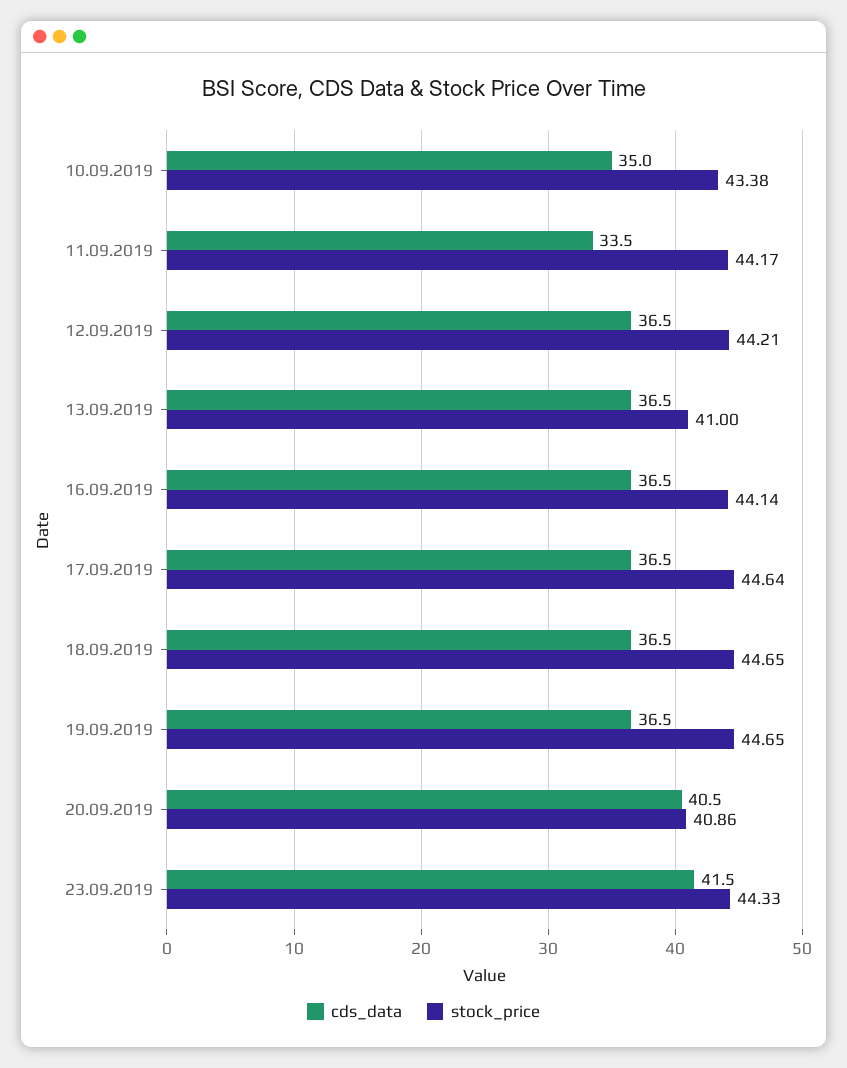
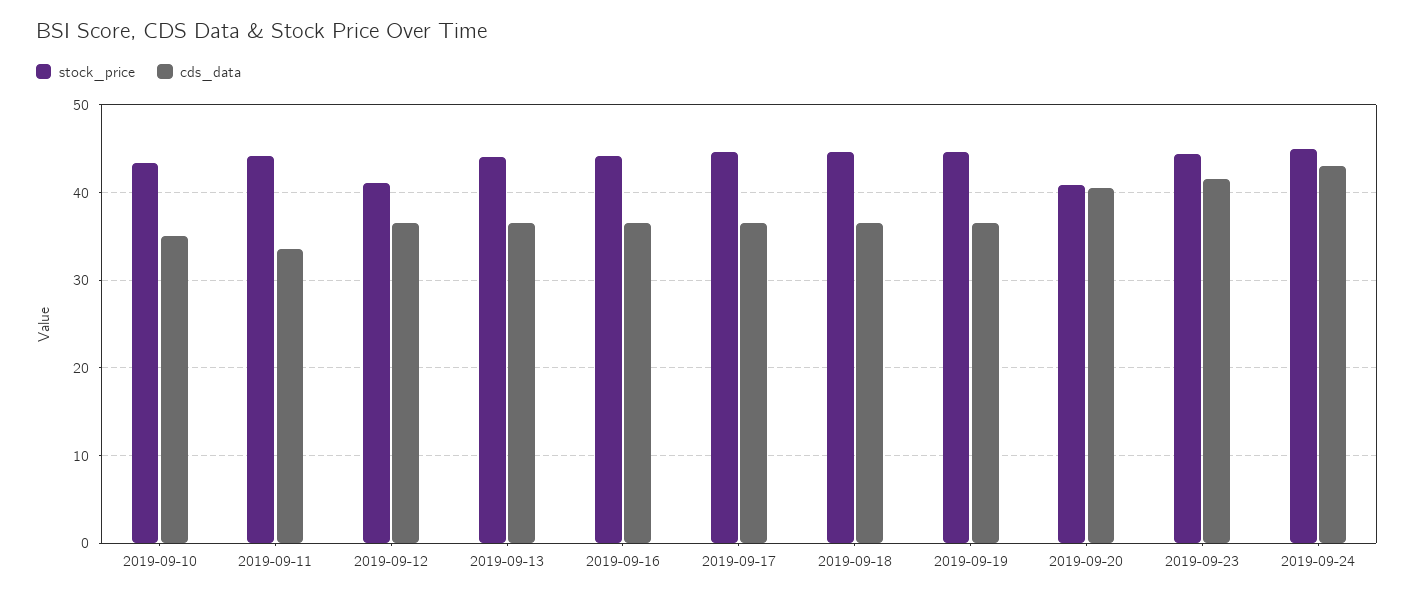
stock_price, 12.09.2019: 44.21 -> 41
stock_price, 13.09.2019: 41 -> 44
stock_price, 2019-09-24: none -> 45
cds_data, 2019-09-24: none -> 43

